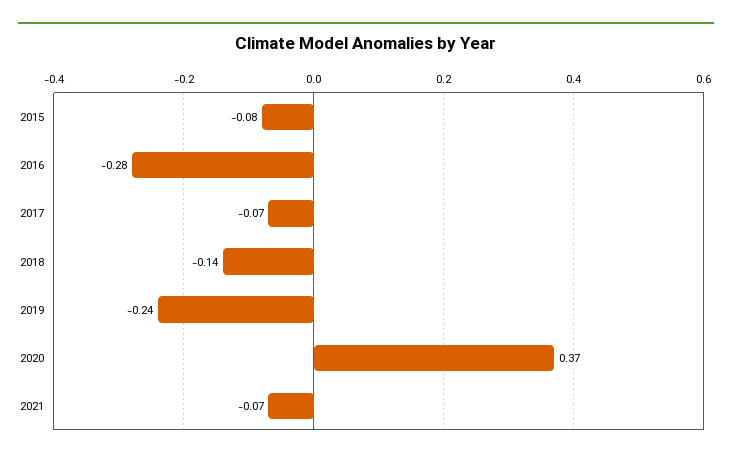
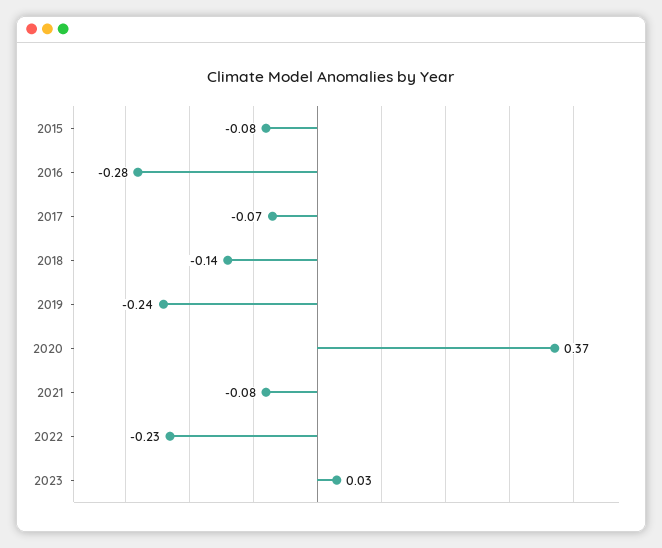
2021: -0.07 -> -0.08
2022: none -> -0.23
2023: none -> 0.03

